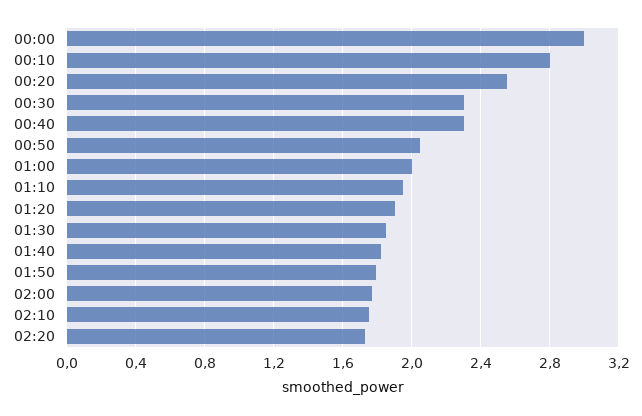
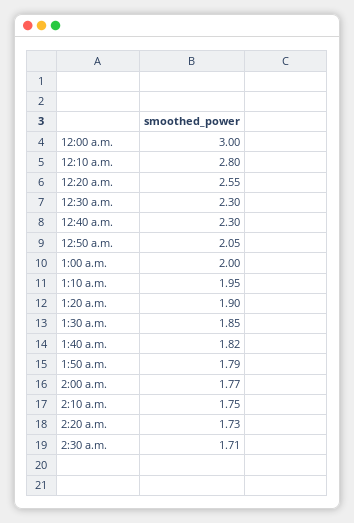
2:30 a.m.: none -> 1.71

